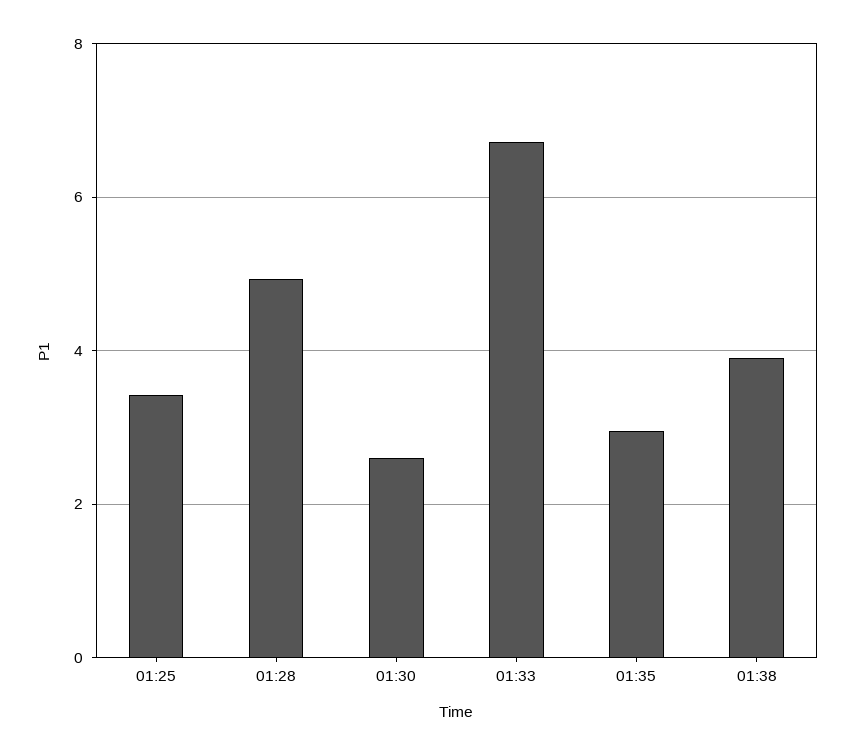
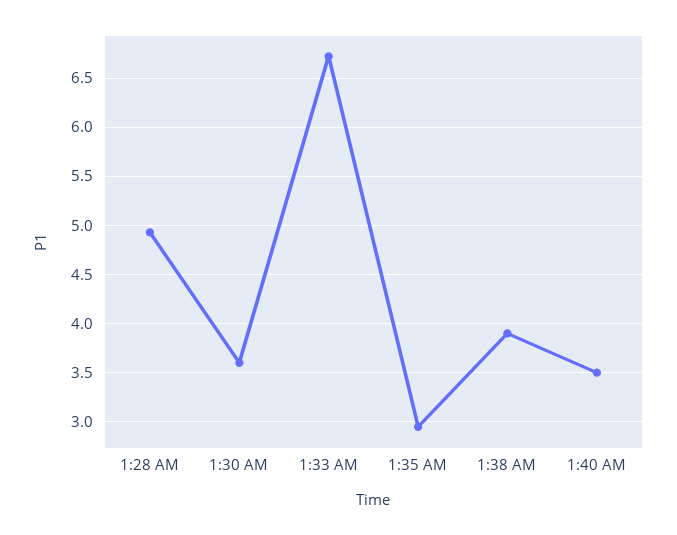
01:25: 3.4 -> none
01:30: 2.6 -> 3.6
1:40 AM: none -> 3.5

